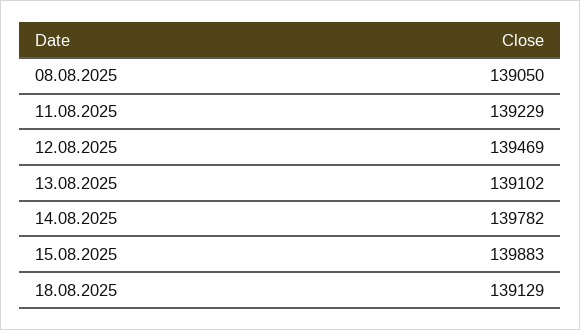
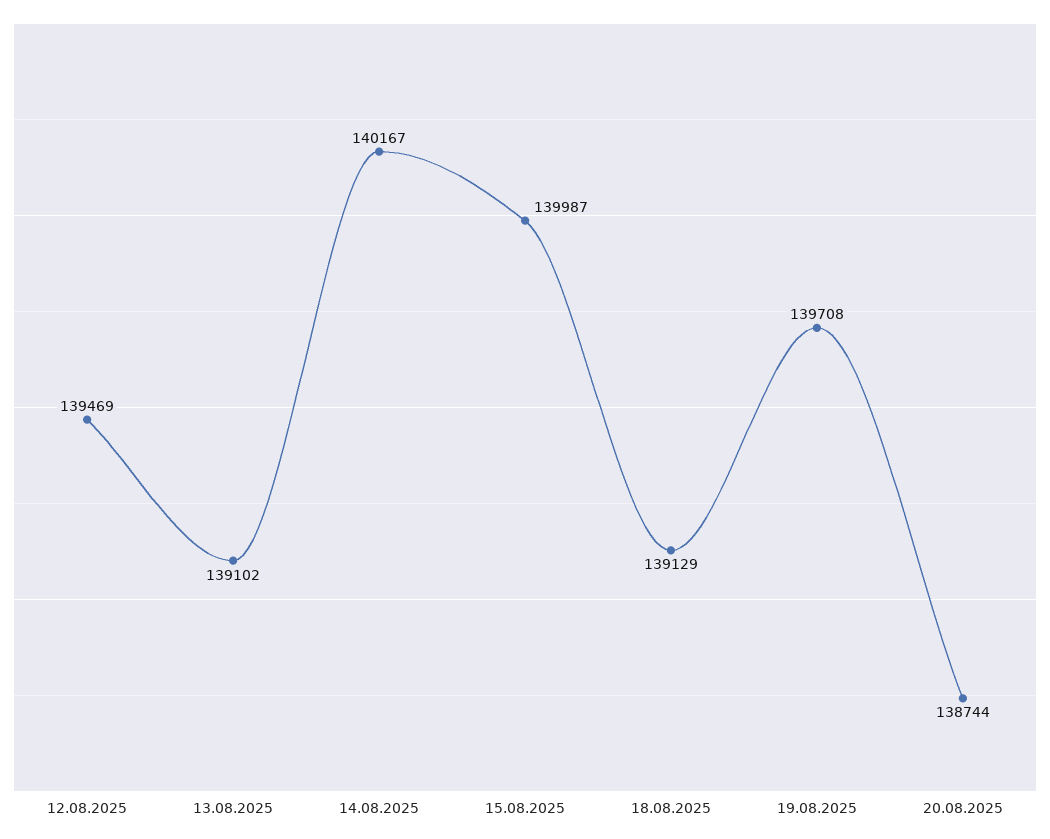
08.08.2025: 139050 -> none
11.08.2025: 139229 -> none
14.08.2025: 139782 -> 140167
15.08.2025: 139883 -> 139987
19.08.2025: none -> 139708
20.08.2025: none -> 138744

